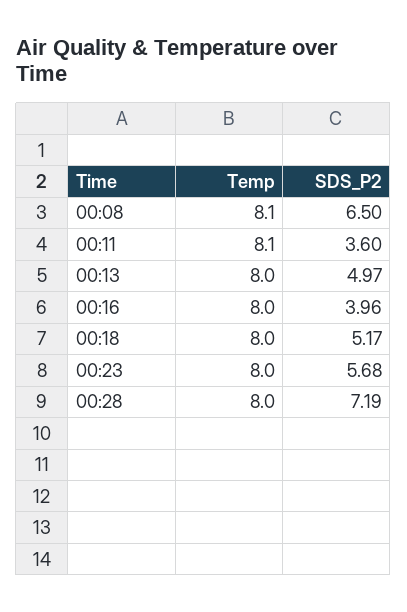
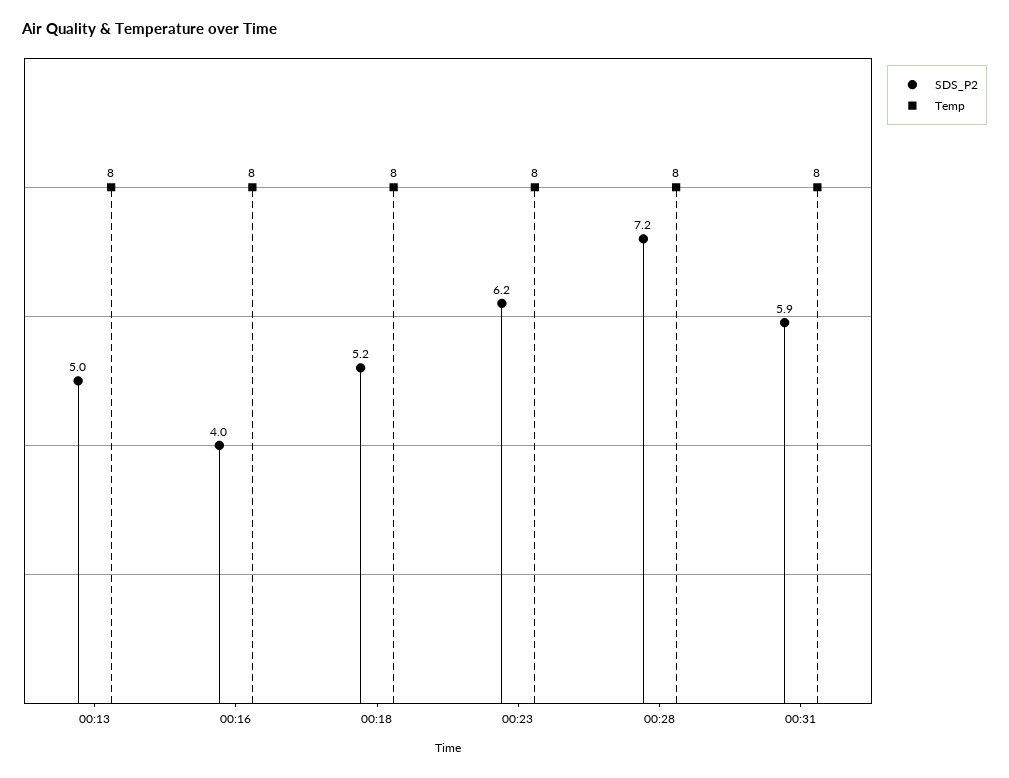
Temp, 00:08: 8.1 -> none
SDS_P2, 00:08: 6.5 -> none
Temp, 00:11: 8.1 -> none
SDS_P2, 00:11: 3.6 -> none
SDS_P2, 00:23: 5.68 -> 6.2
SDS_P2, 00:31: none -> 5.9
Temp, 00:31: none -> 8

